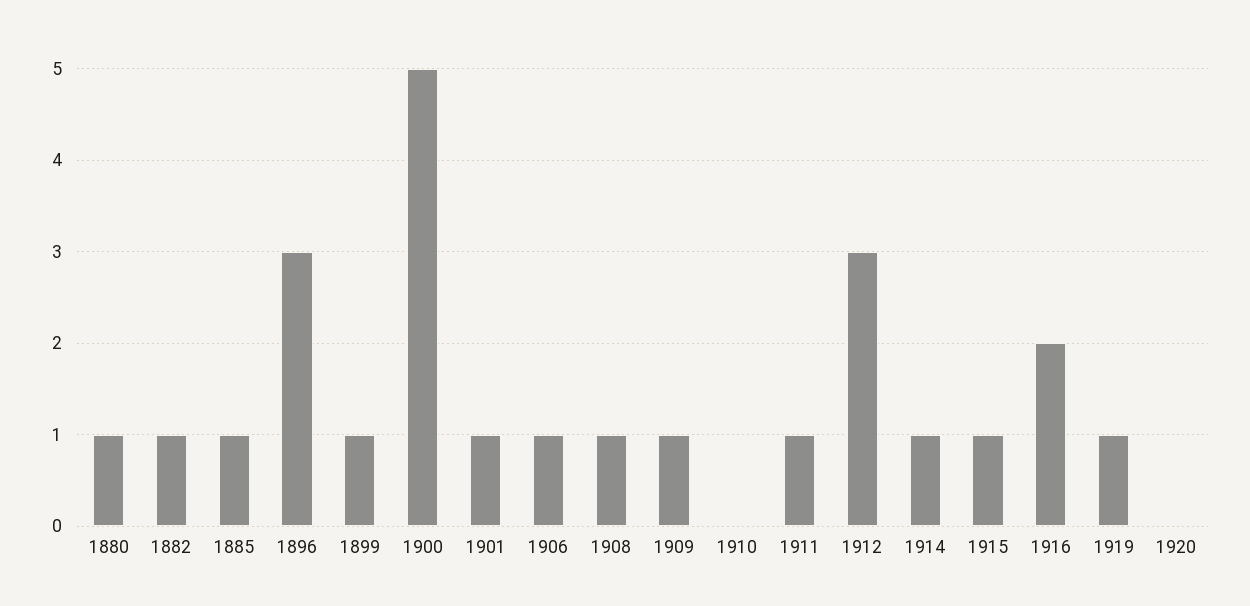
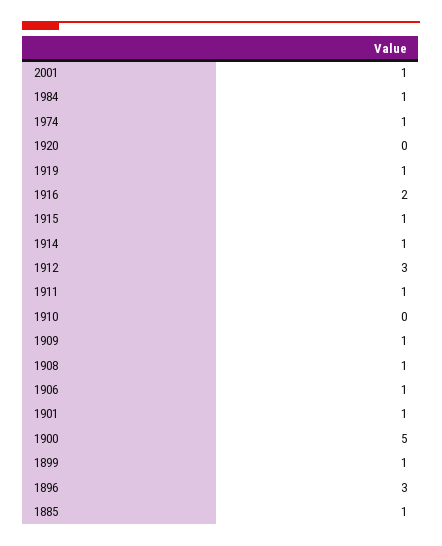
1880: 1 -> none
1882: 1 -> none
2001: none -> 1
1984: none -> 1
1974: none -> 1

